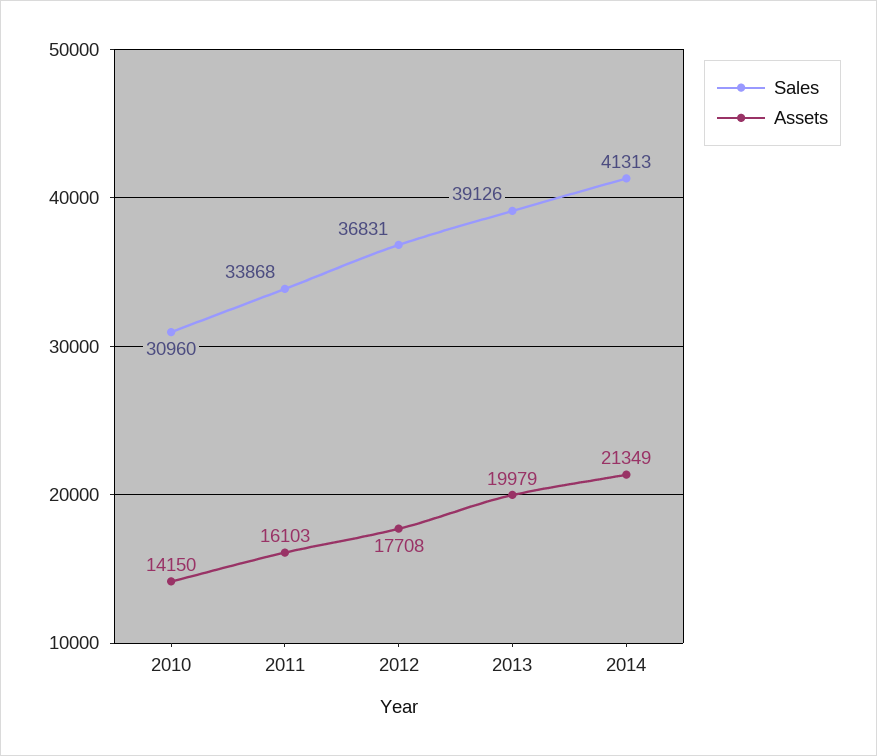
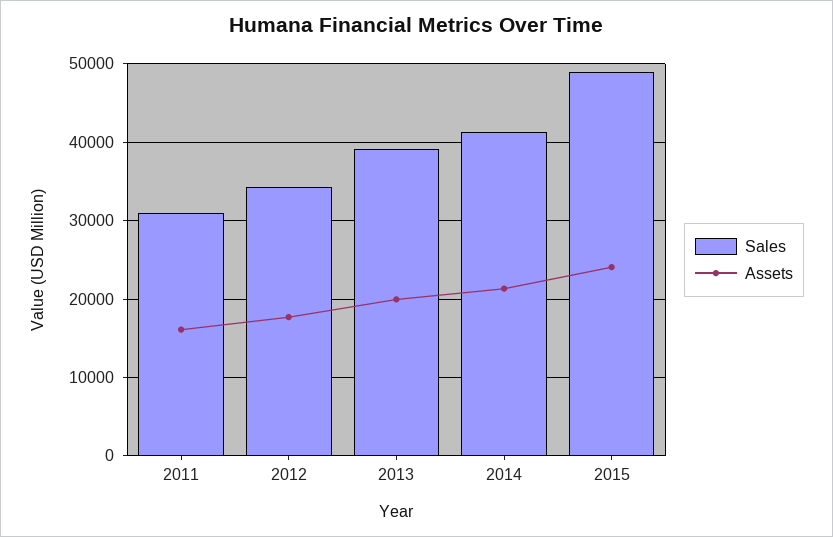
Sales, 2010: 30960 -> none
Assets, 2010: 14150 -> none
Sales, 2011: 33868 -> 31000
Sales, 2012: 36831 -> 34000
Sales, 2015: none -> 49000
Assets, 2015: none -> 24000

